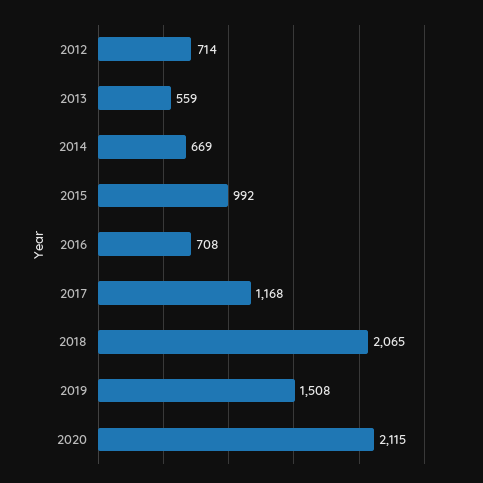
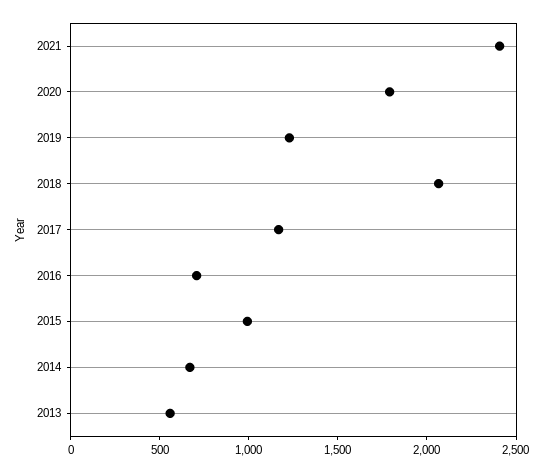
2012: 714 -> none
2019: 1508 -> 1200
2020: 2115 -> 1800
2021: none -> 2400

